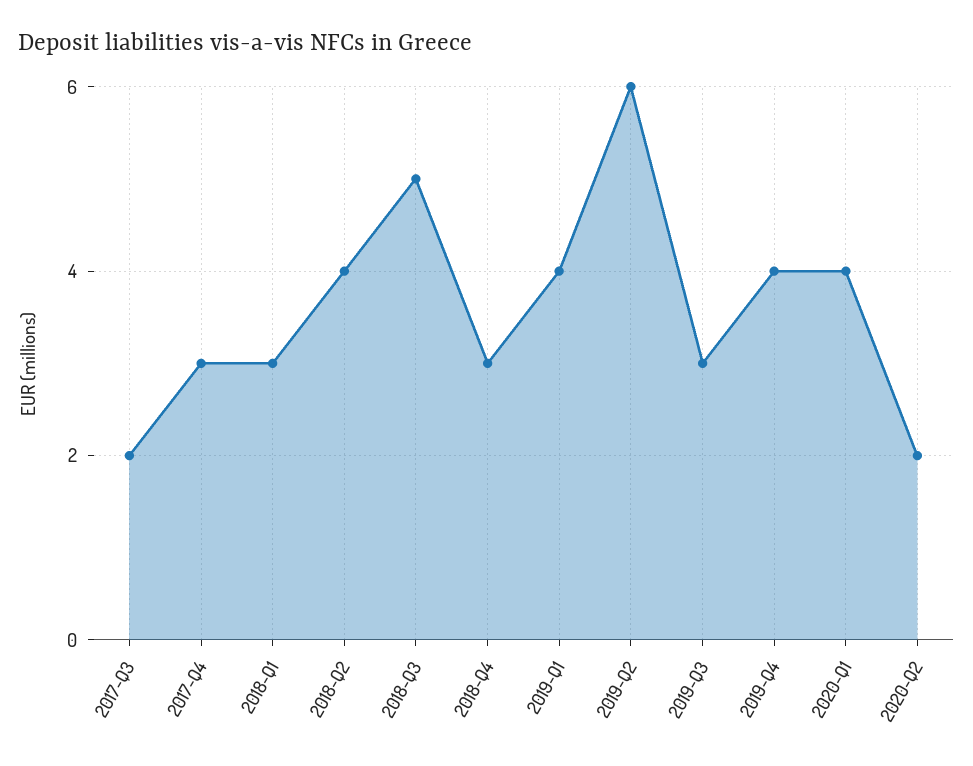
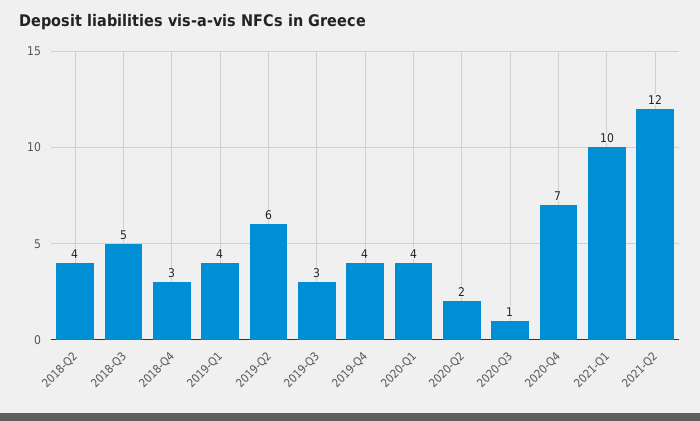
2017-Q3: 2 -> none
2017-Q4: 3 -> none
2018-Q1: 3 -> none
2020-Q3: none -> 1
2020-Q4: none -> 7
2021-Q1: none -> 10
2021-Q2: none -> 12

